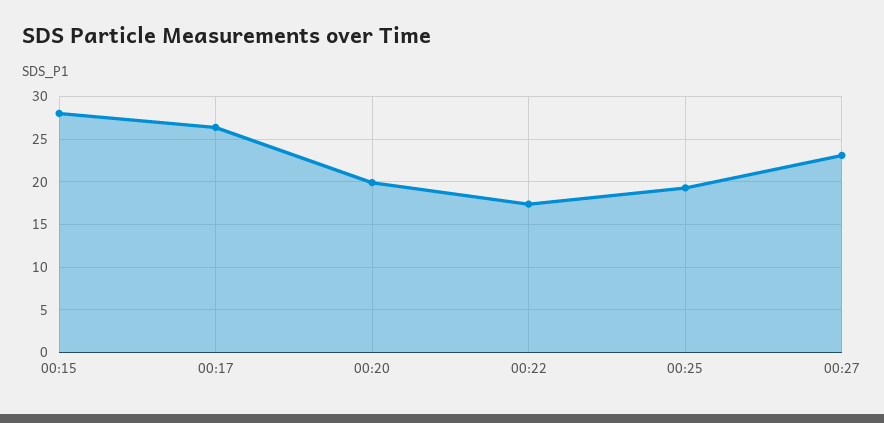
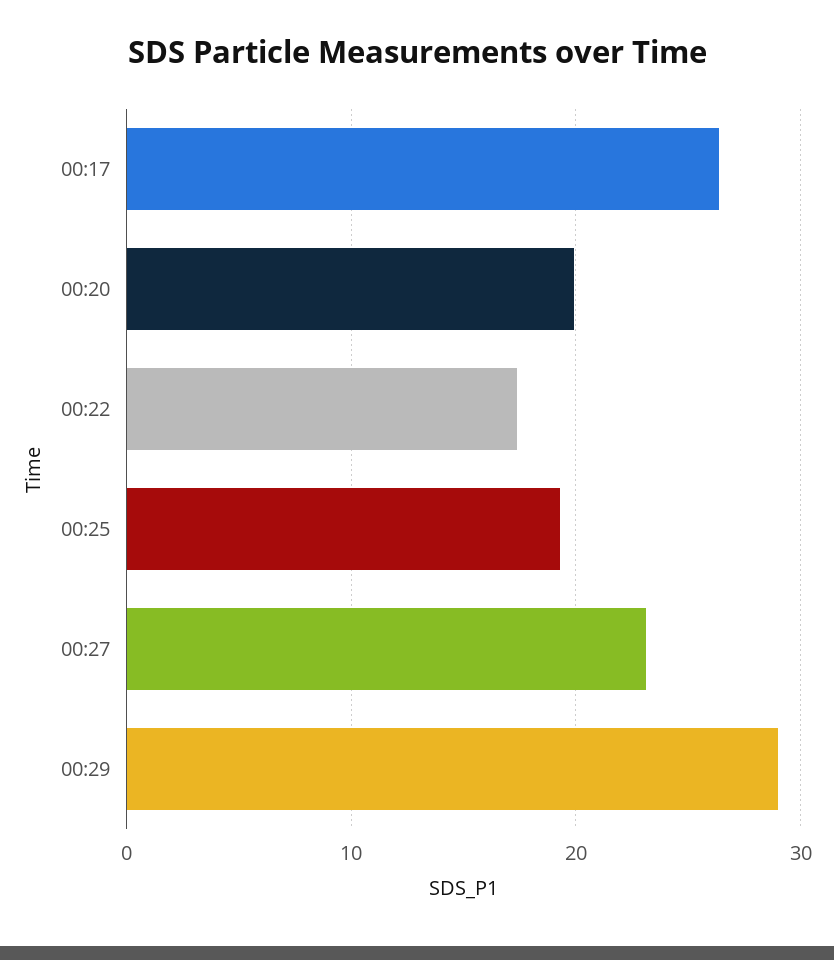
00:15: 28 -> none
00:29: none -> 29

